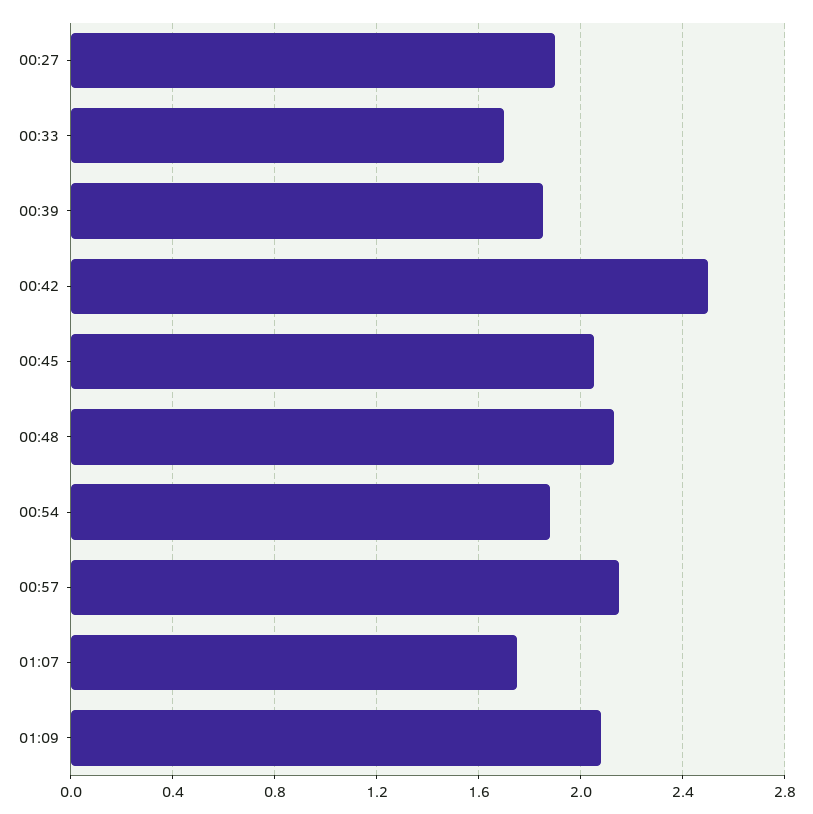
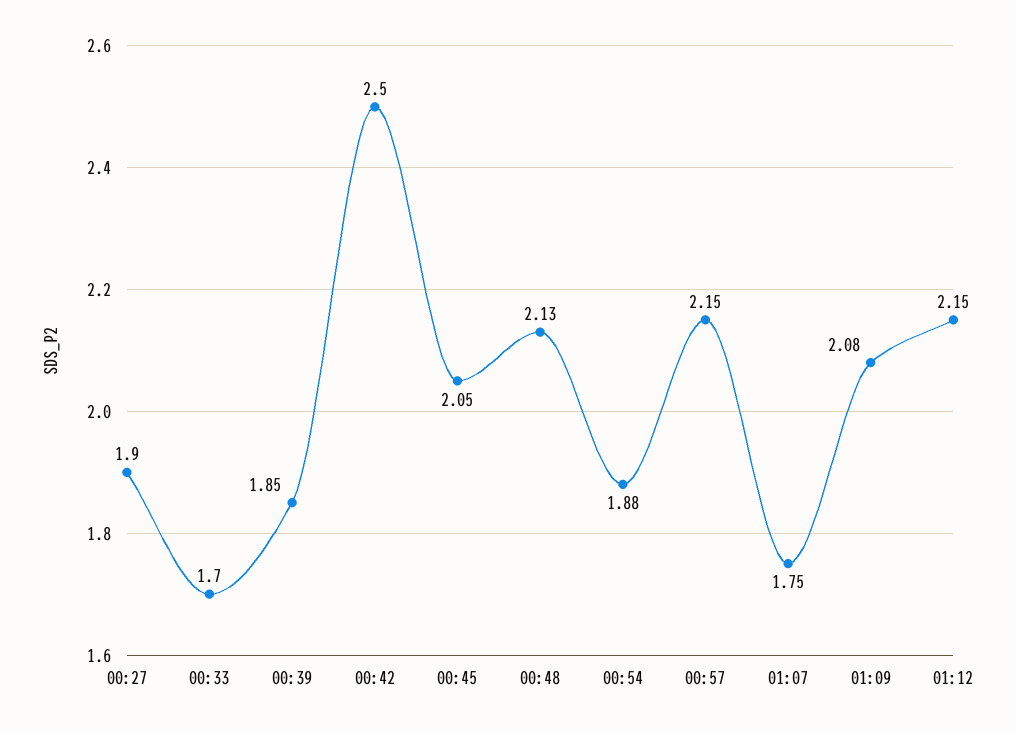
01:12: none -> 2.15

